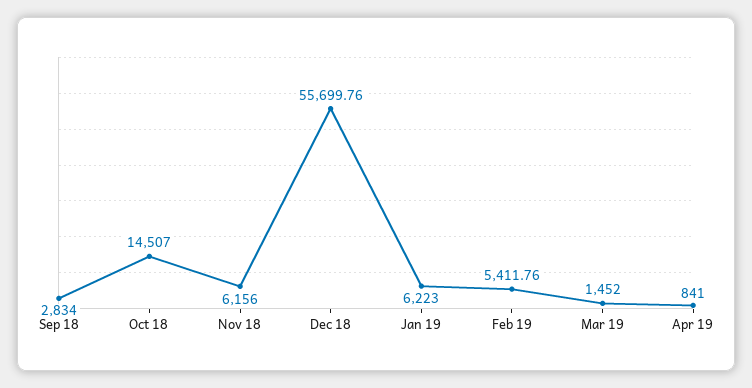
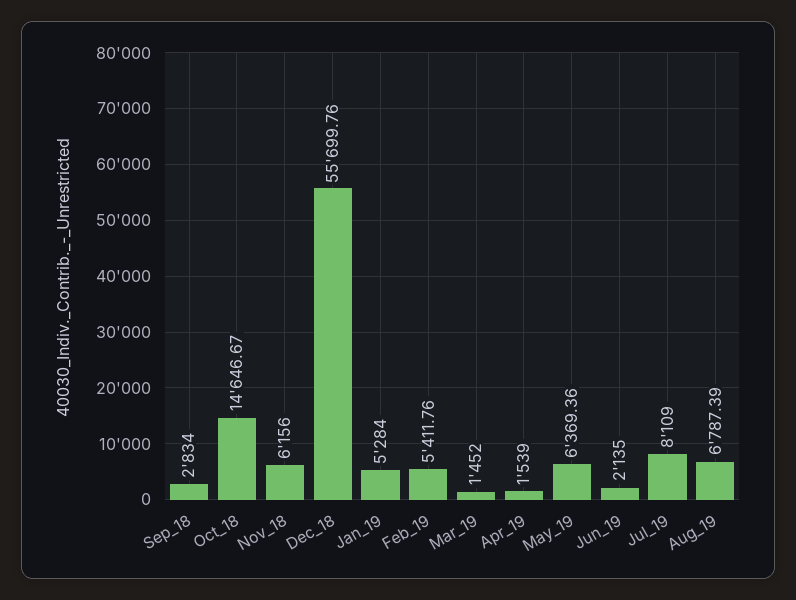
Oct 18: 14507 -> 14646.67
Jan 19: 6223 -> 5284
Apr 19: 841 -> 1539
May_19: none -> 6369.36
Jun_19: none -> 2135
Jul_19: none -> 8109
Aug_19: none -> 6787.39

